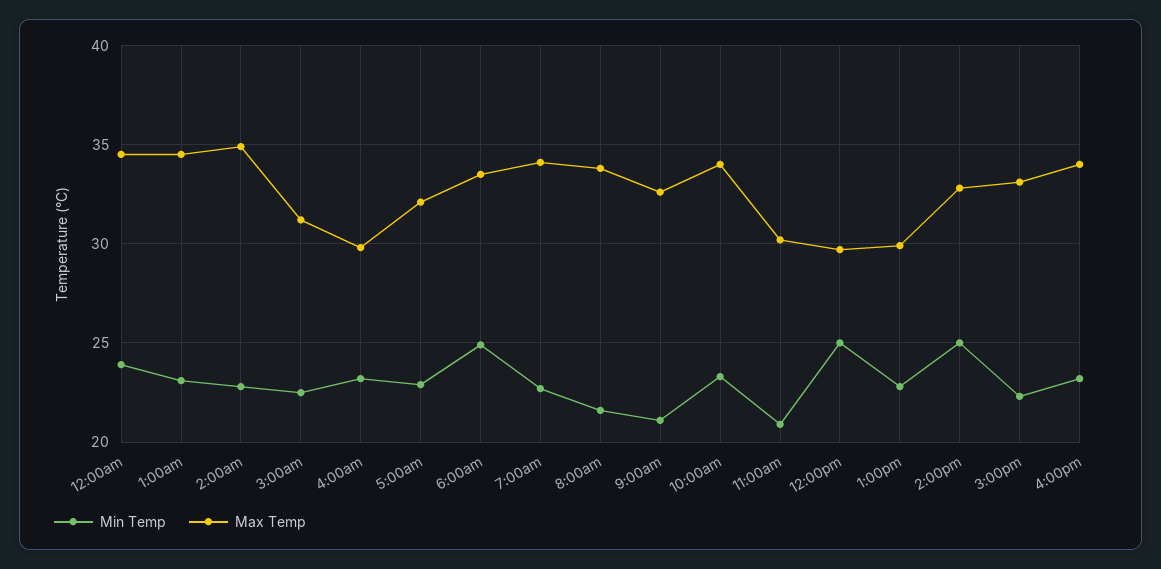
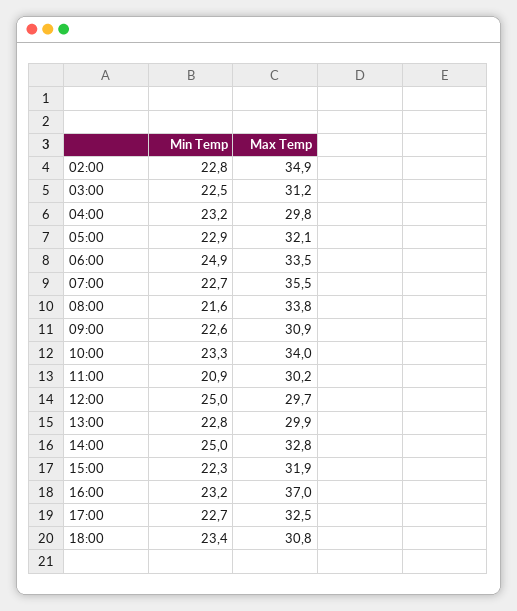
Min Temp, 12:00am: 24 -> none
Max Temp, 12:00am: 34.5 -> none
Min Temp, 1:00am: 23 -> none
Max Temp, 1:00am: 34.5 -> none
Max Temp, 7:00am: 34 -> 35.5
Min Temp, 9:00am: 21 -> 22.6
Max Temp, 9:00am: 32.5 -> 30.9
Max Temp, 3:00pm: 33 -> 31.9
Max Temp, 4:00pm: 34 -> 37
Min Temp, 17:00: none -> 22.7
Max Temp, 17:00: none -> 32.5
Min Temp, 18:00: none -> 23.4
Max Temp, 18:00: none -> 30.8

